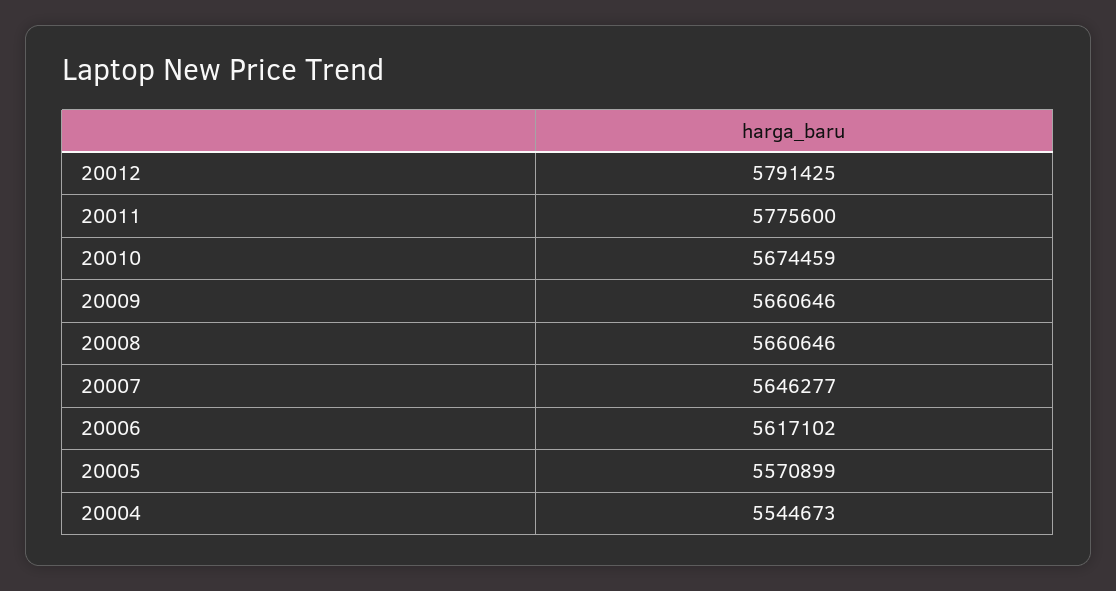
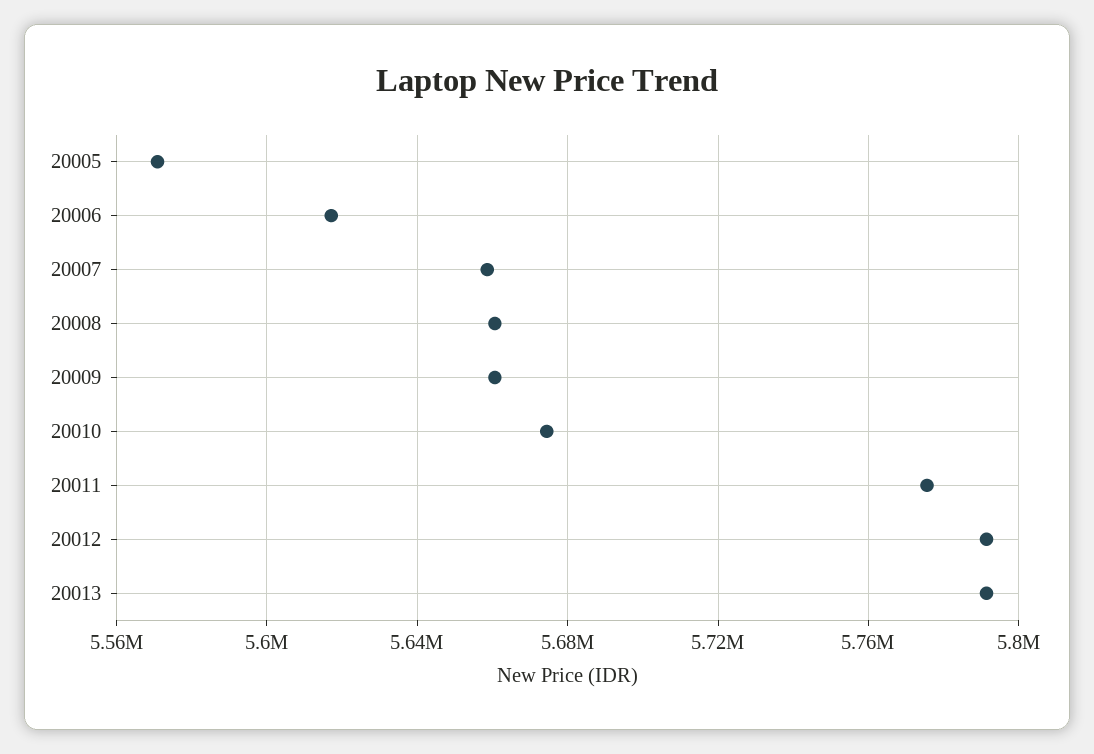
20007: 5646277 -> 5660000
20004: 5544673 -> none
20013: none -> 5790000

